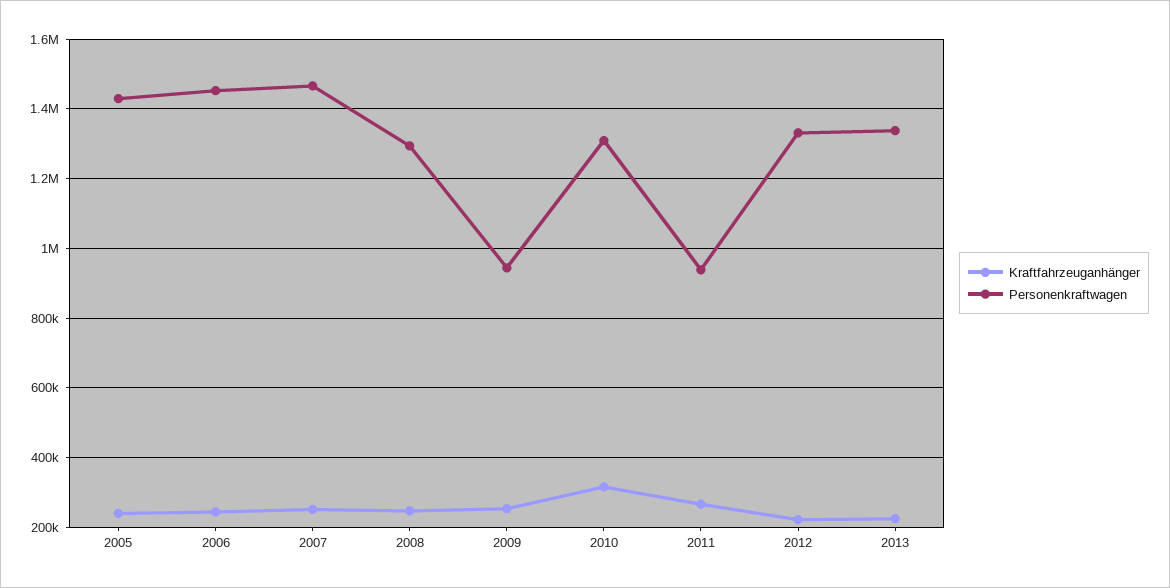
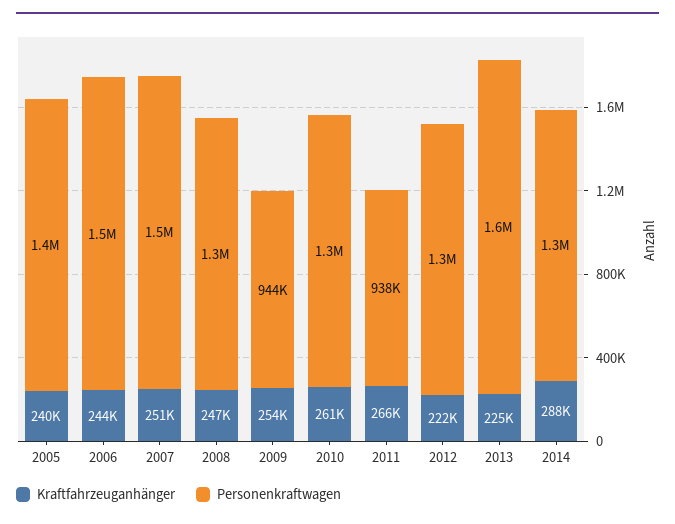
Kraftfahrzeuganhänger, 2010: 320000 -> 261000
Personenkraftwagen, 2013: 1340000 -> 1600000
Kraftfahrzeuganhänger, 2014: none -> 288000
Personenkraftwagen, 2014: none -> 1300000

